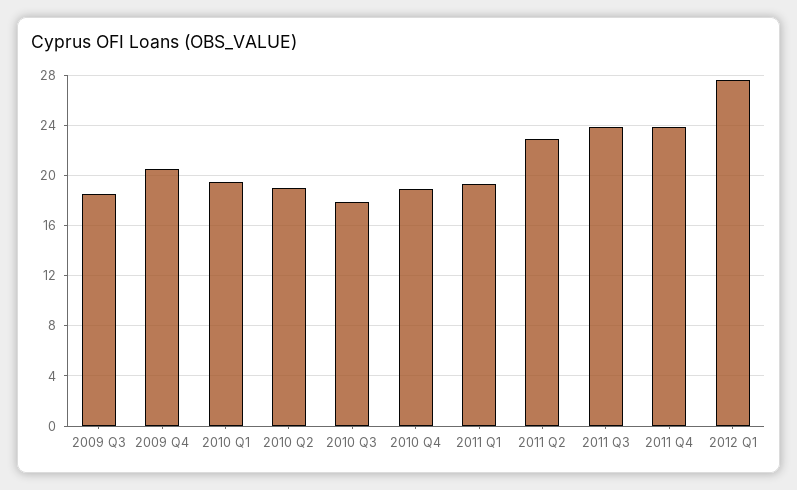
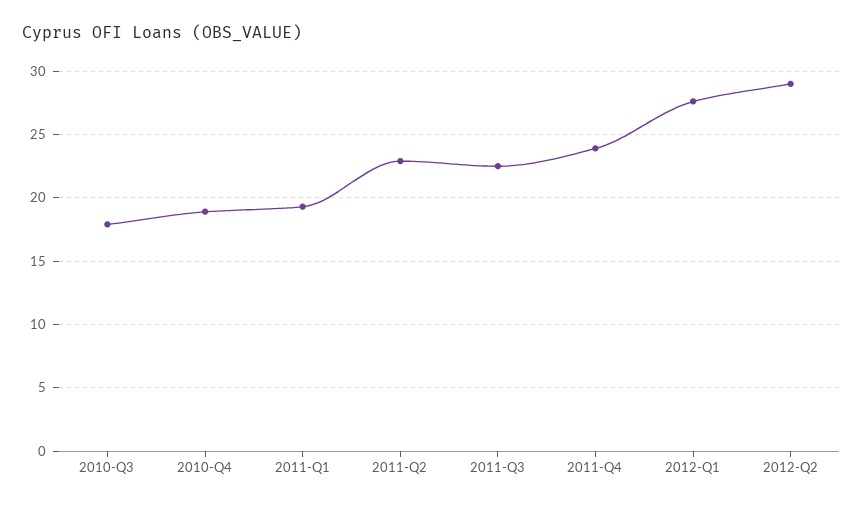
2009 Q3: 18.5 -> none
2009 Q4: 20.5 -> none
2010 Q1: 19.5 -> none
2010 Q2: 19 -> none
2011 Q3: 24 -> 22.5
2012-Q2: none -> 29

